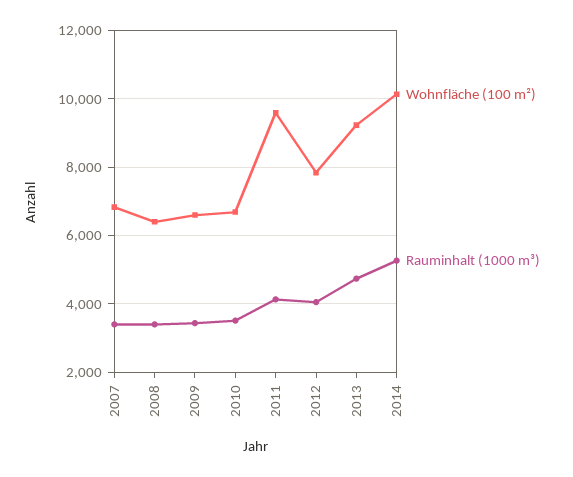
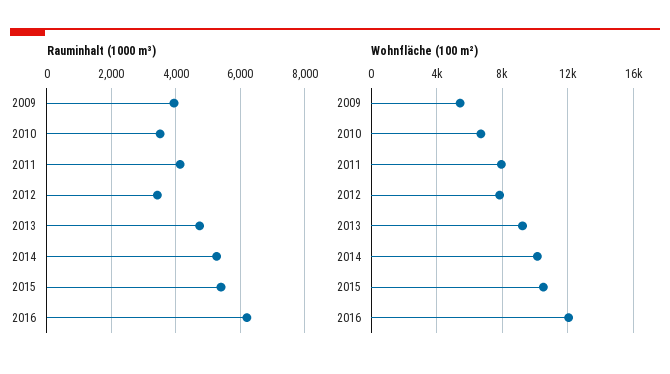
Wohnfläche (100 m²), 2007: 6800 -> none
Rauminhalt (1000 m³), 2007: 3400 -> none
Wohnfläche (100 m²), 2008: 6400 -> none
Rauminhalt (1000 m³), 2008: 3400 -> none
Wohnfläche (100 m²), 2009: 6600 -> 5500
Rauminhalt (1000 m³), 2009: 3400 -> 4000
Wohnfläche (100 m²), 2011: 9600 -> 8000
Rauminhalt (1000 m³), 2012: 4000 -> 3400
Rauminhalt (1000 m³), 2015: none -> 5400
Rauminhalt (1000 m³), 2016: none -> 6200
Wohnfläche (100 m²), 2015: none -> 10500
Wohnfläche (100 m²), 2016: none -> 12000

